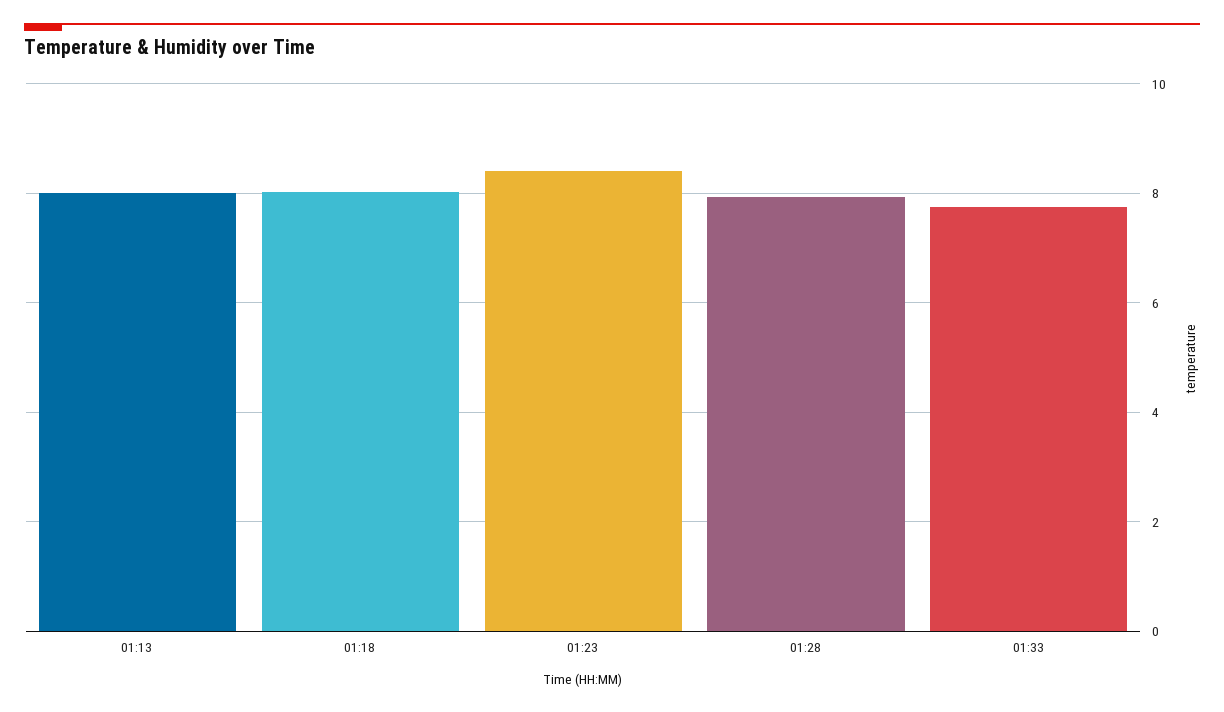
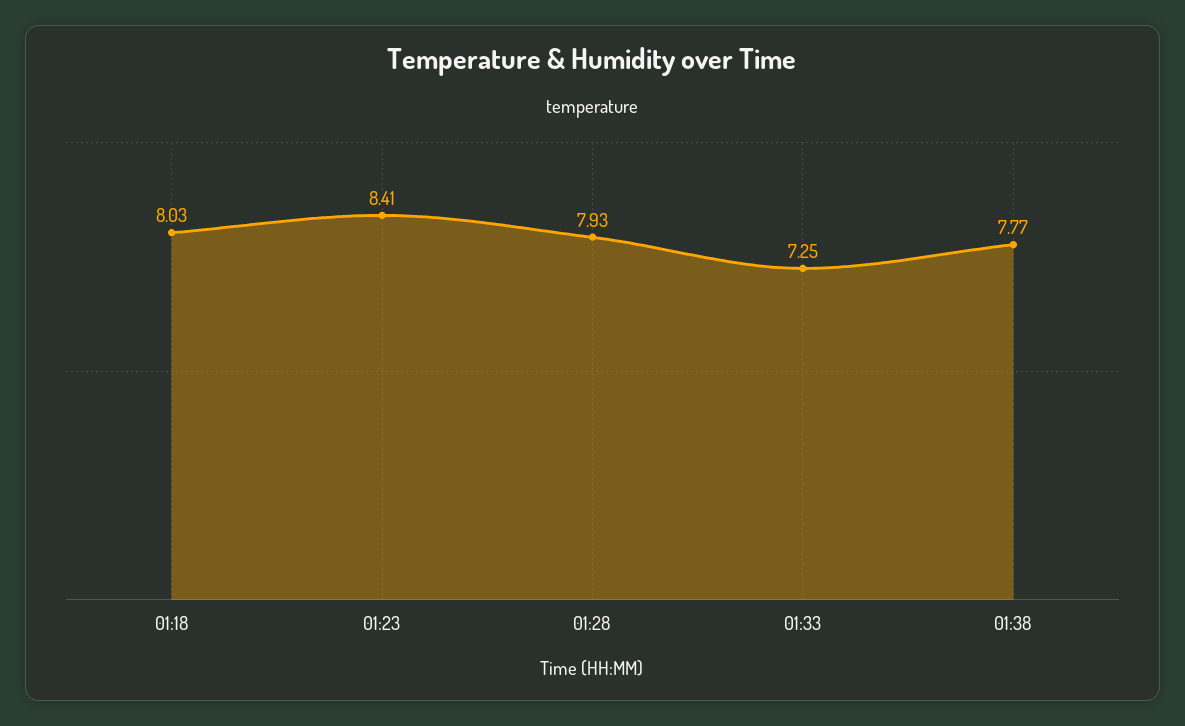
01:13: 8 -> none
01:33: 7.8 -> 7.25
01:38: none -> 7.77

